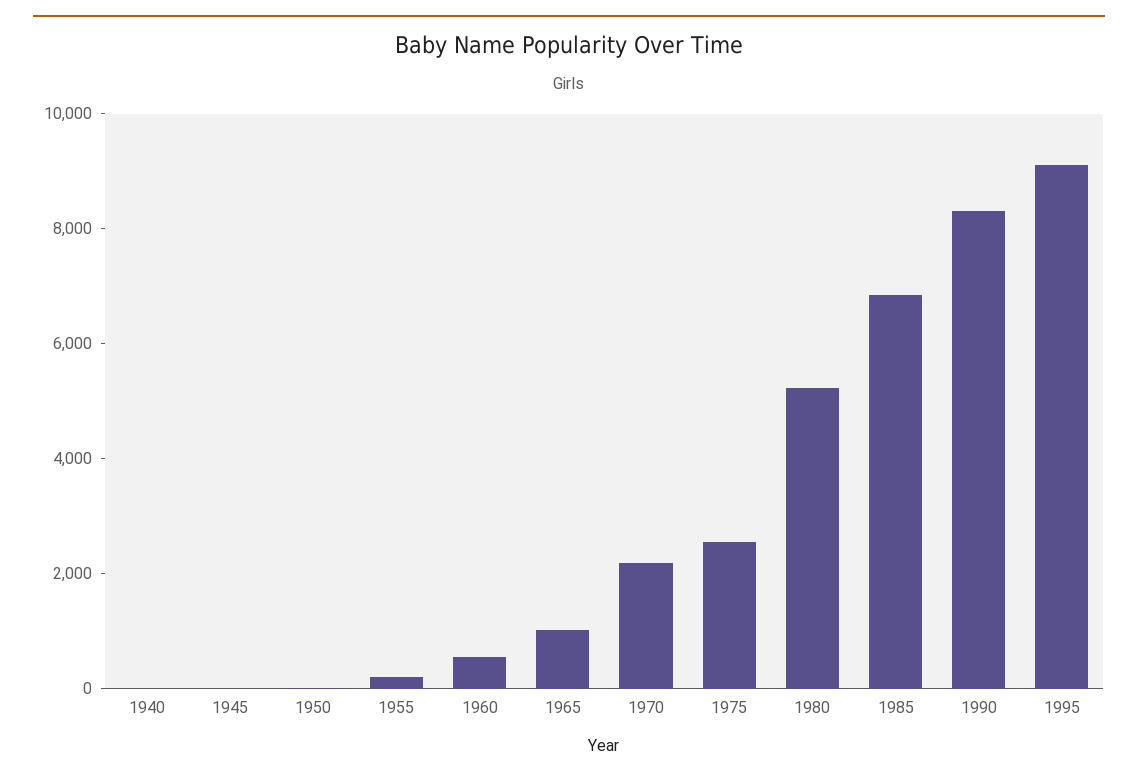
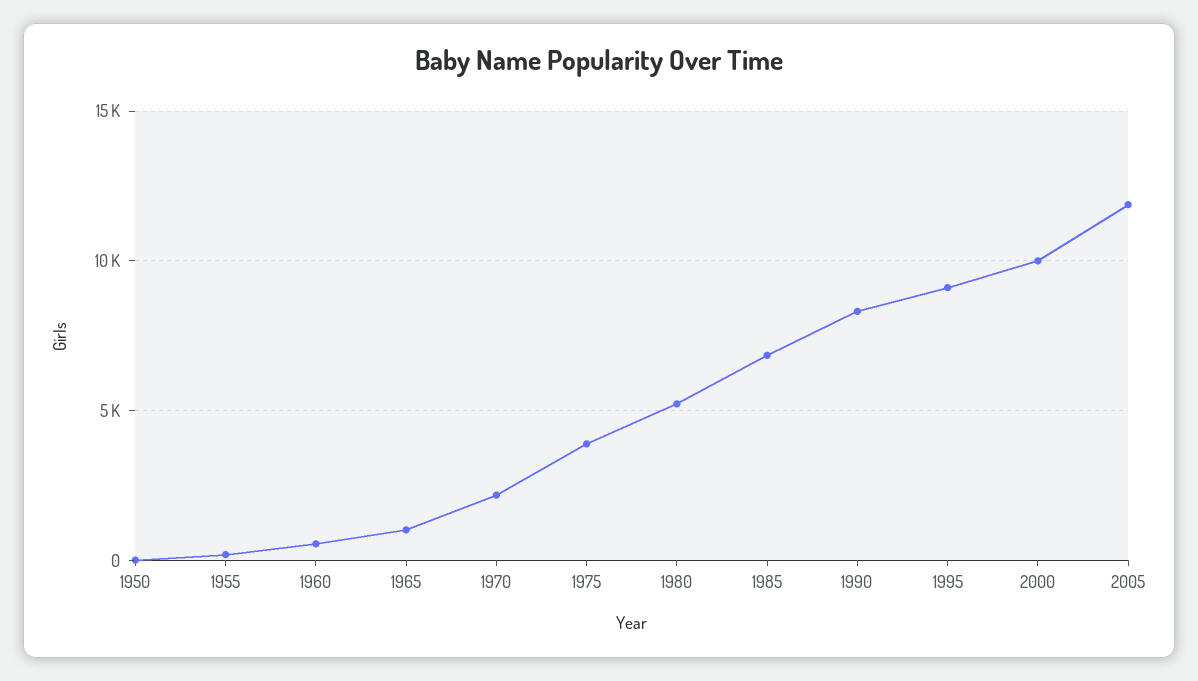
1940: 0 -> none
1945: 0 -> none
1975: 2500 -> 4000
2000: none -> 10000
2005: none -> 12000

